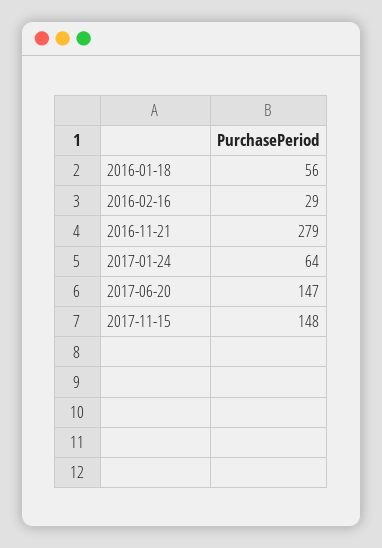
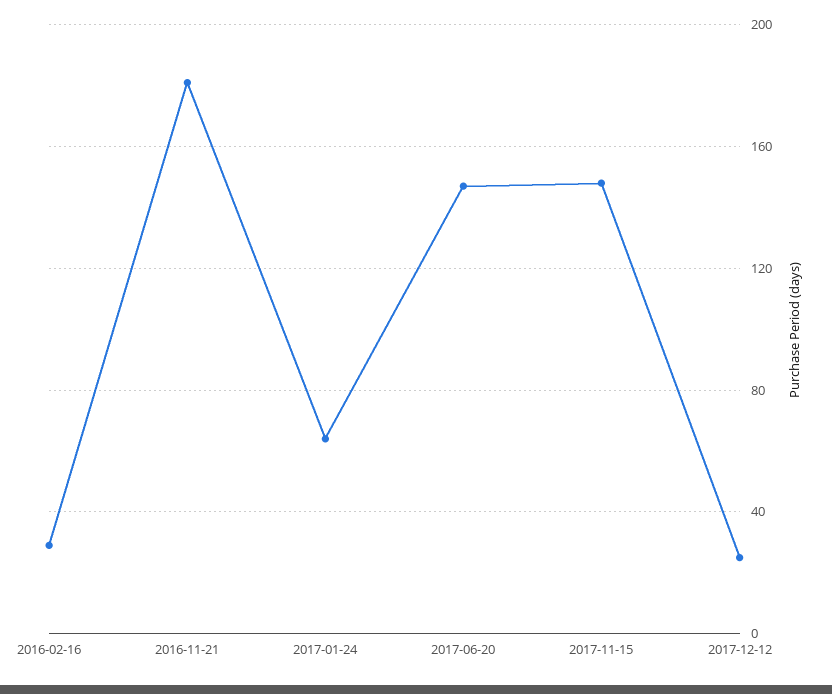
2016-01-18: 56 -> none
2016-11-21: 279 -> 180
2017-12-12: none -> 25

